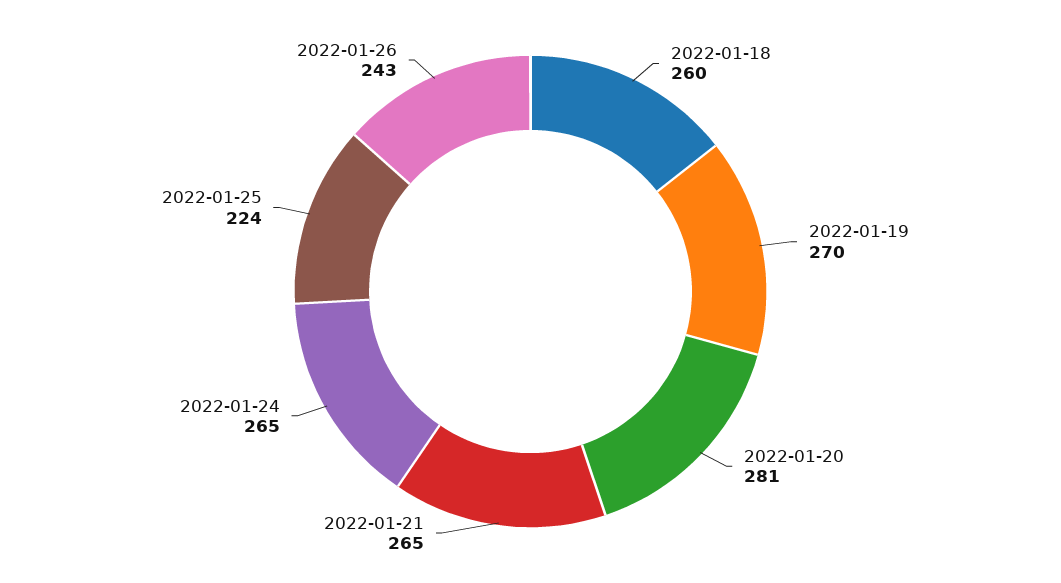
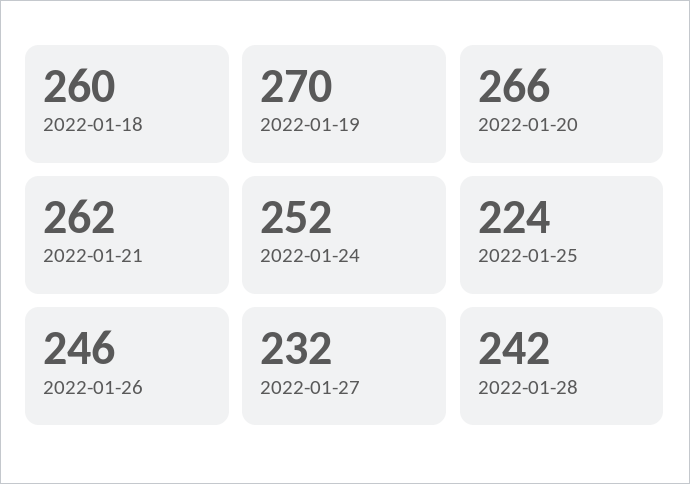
2022-01-20: 281 -> 266
2022-01-21: 265 -> 262
2022-01-24: 265 -> 252
2022-01-26: 243 -> 246
2022-01-27: none -> 232
2022-01-28: none -> 242

